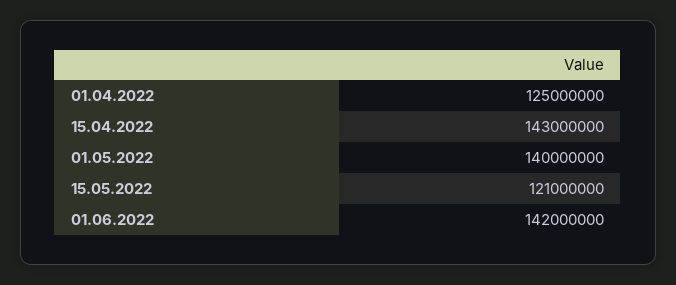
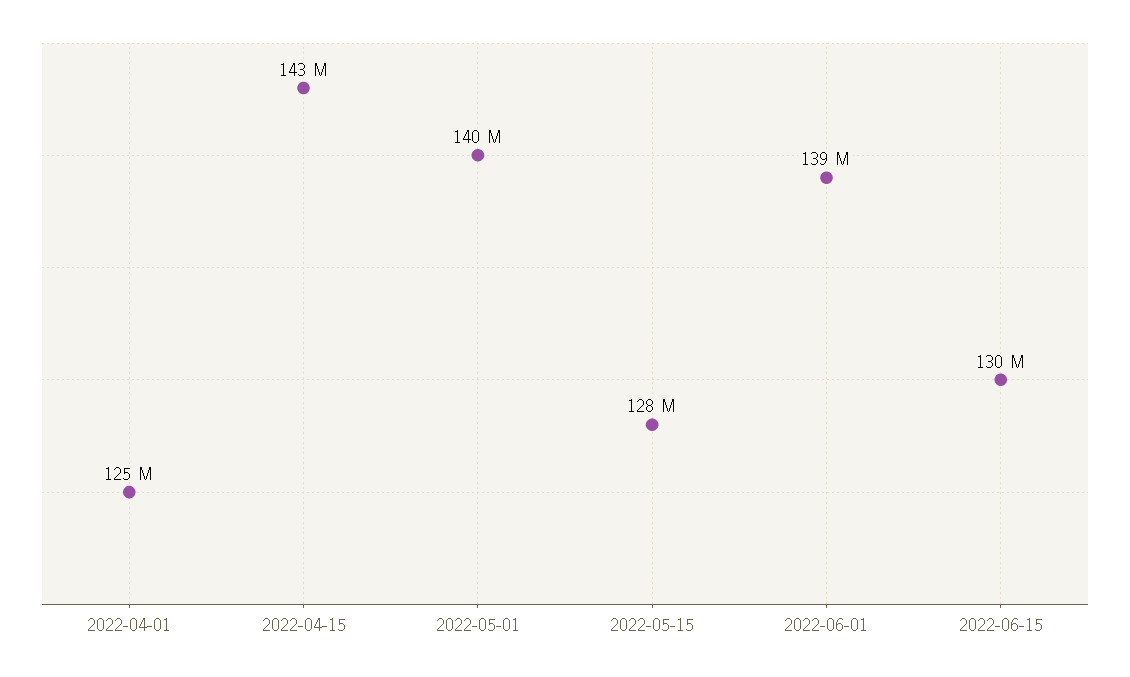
15.05.2022: 121000000 -> 128000000
01.06.2022: 142000000 -> 139000000
2022-06-15: none -> 130000000

